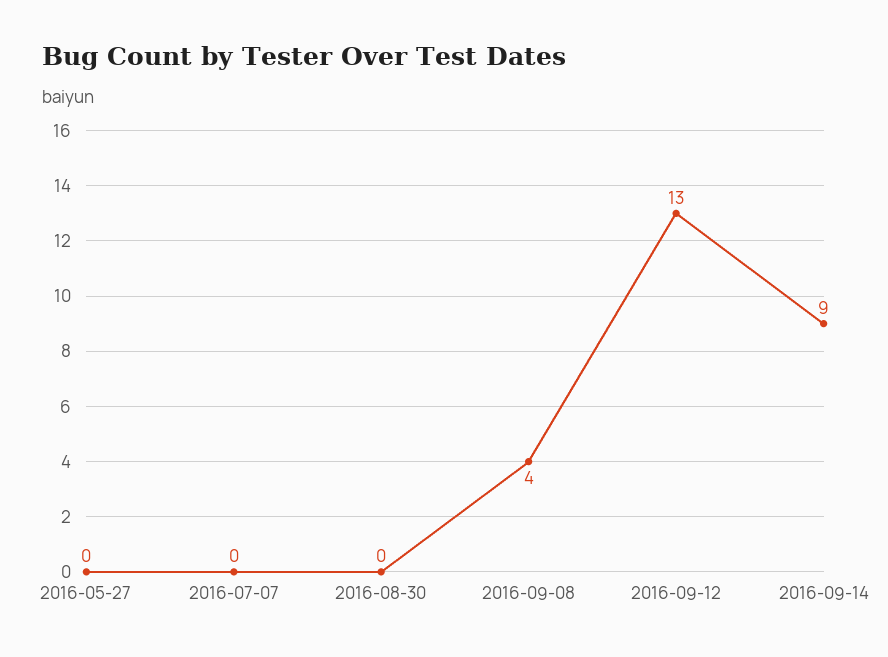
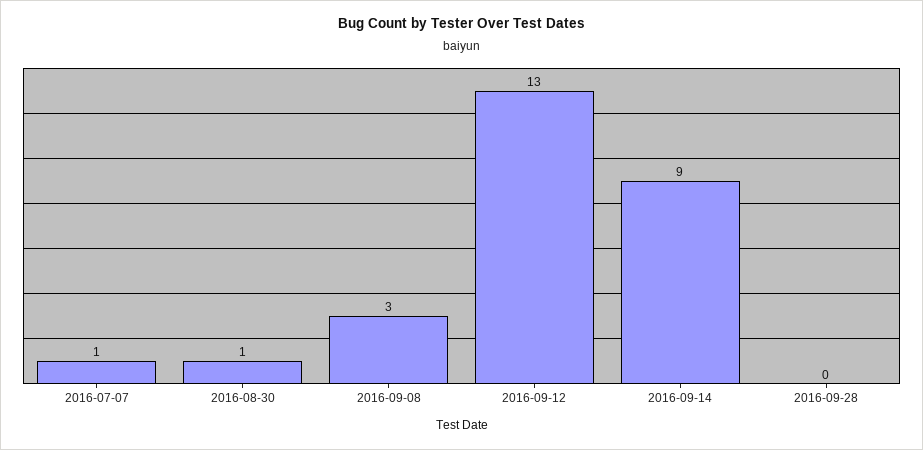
2016-05-27: 0 -> none
2016-07-07: 0 -> 1
2016-08-30: 0 -> 1
2016-09-08: 4 -> 3
2016-09-28: none -> 0

